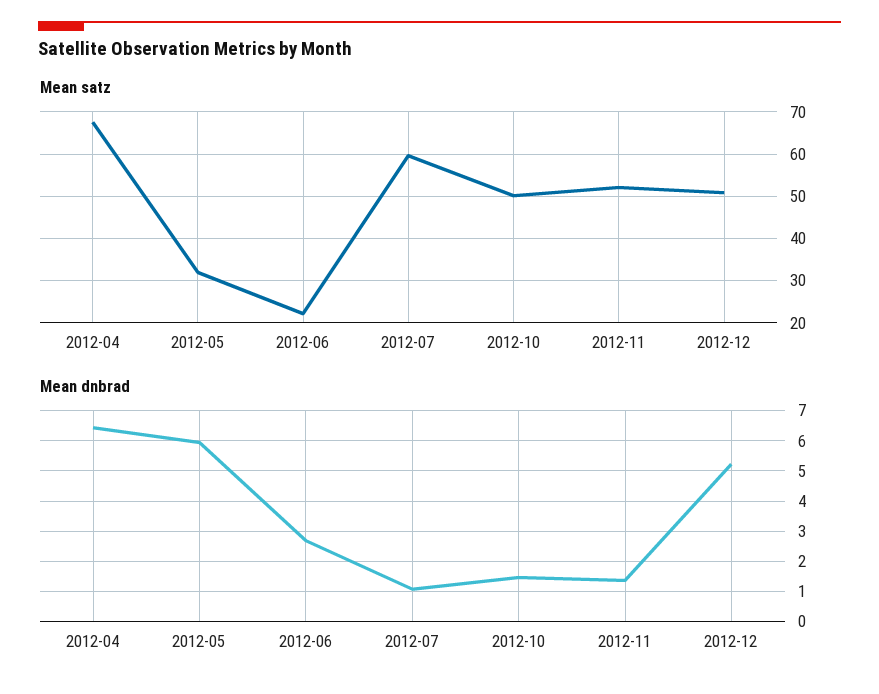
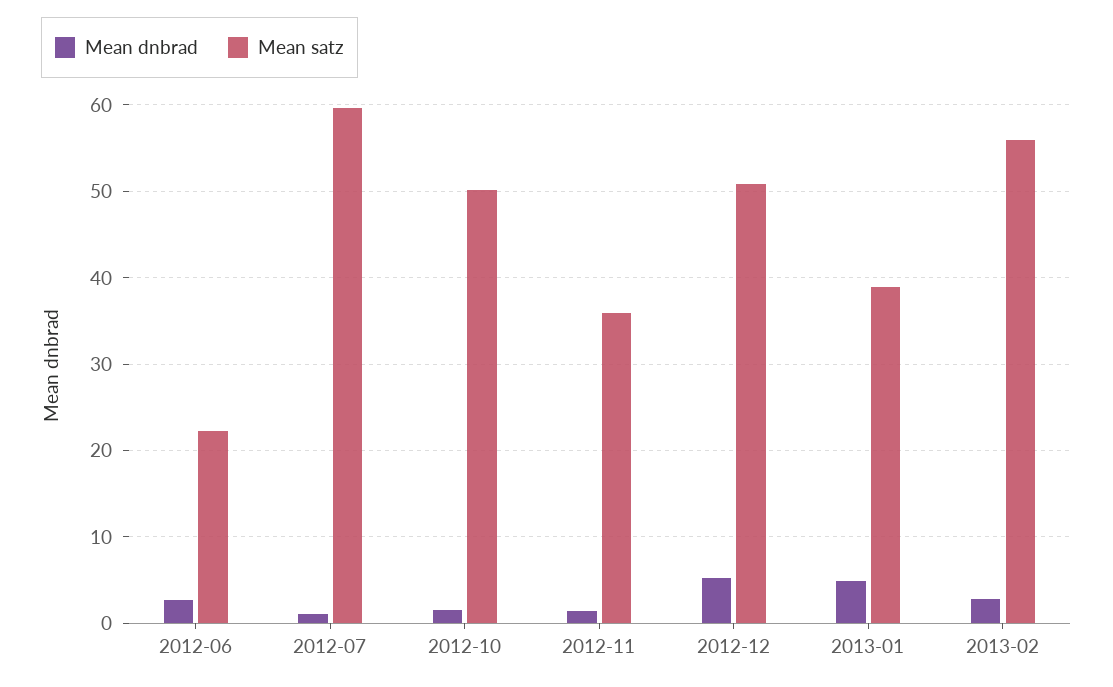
Mean satz, 2012-04: 68 -> none
Mean satz, 2012-05: 32 -> none
Mean satz, 2012-11: 52 -> 36
Mean dnbrad, 2012-04: 6.4 -> none
Mean dnbrad, 2012-05: 6 -> none
Mean dnbrad, 2013-01: none -> 5
Mean satz, 2013-01: none -> 39
Mean dnbrad, 2013-02: none -> 3
Mean satz, 2013-02: none -> 56

